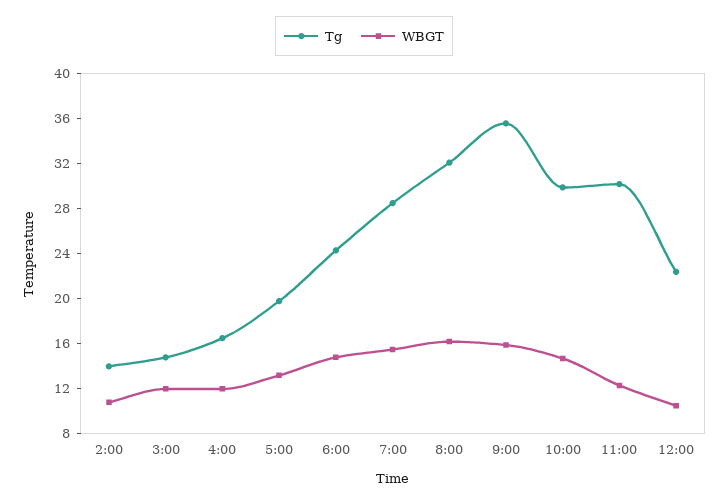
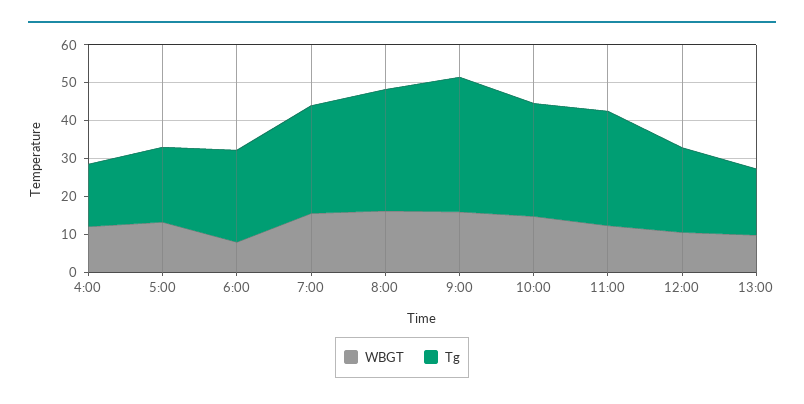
Tg, 2:00: 14 -> none
WBGT, 2:00: 11 -> none
Tg, 3:00: 15 -> none
WBGT, 3:00: 12 -> none
WBGT, 6:00: 15 -> 7.5
WBGT, 13:00: none -> 10
Tg, 13:00: none -> 17.5

